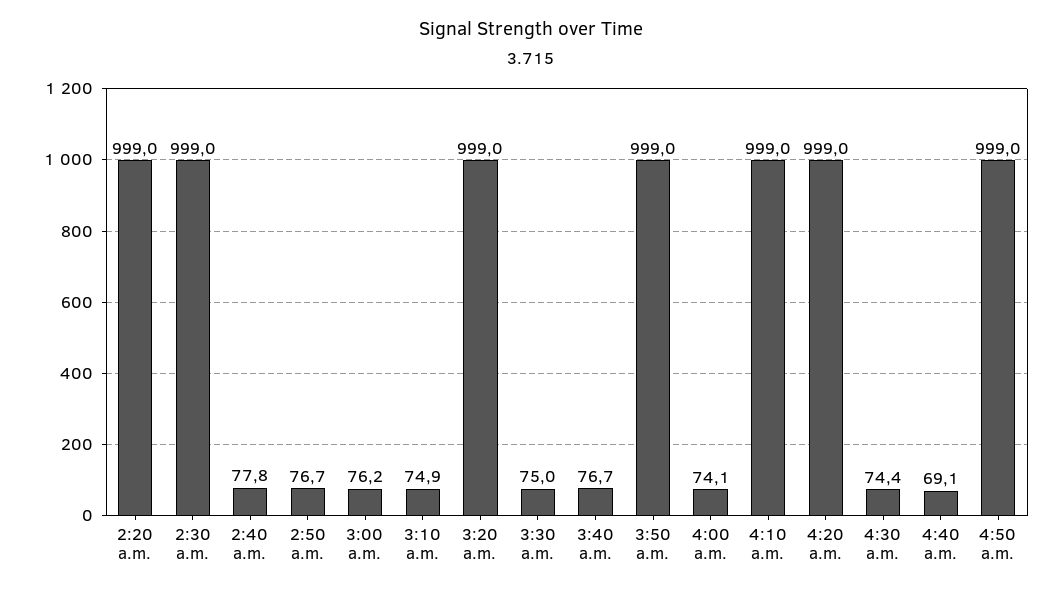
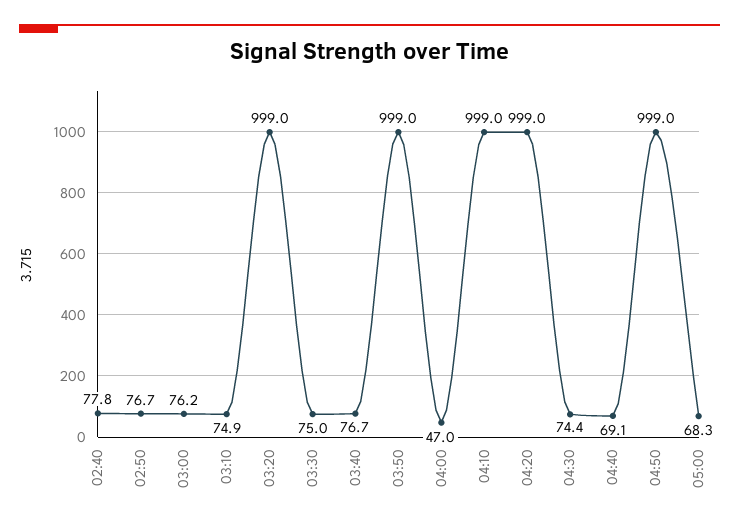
2:20 a.m.: 999 -> none
2:30 a.m.: 999 -> none
4:00 a.m.: 74.1 -> 47
05:00: none -> 68.3

